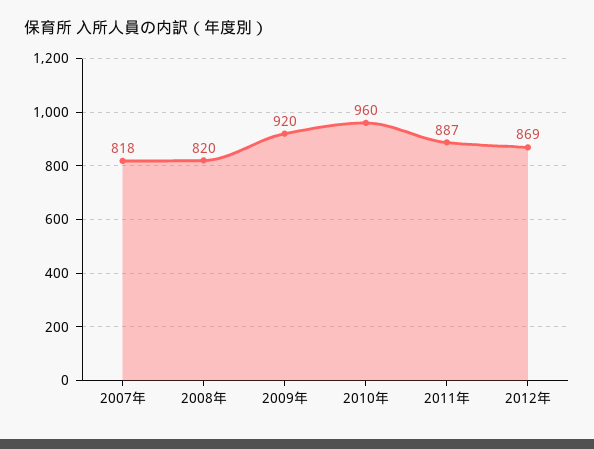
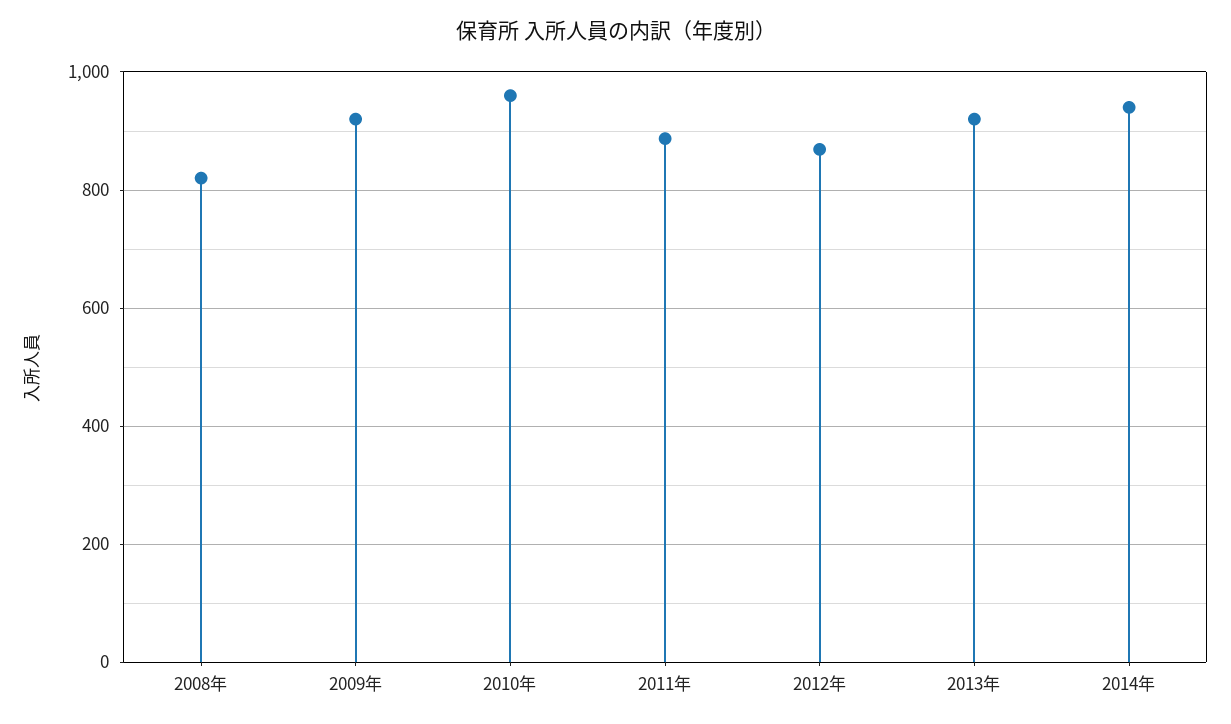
2007年: 818 -> none
2013年: none -> 920
2014年: none -> 940

